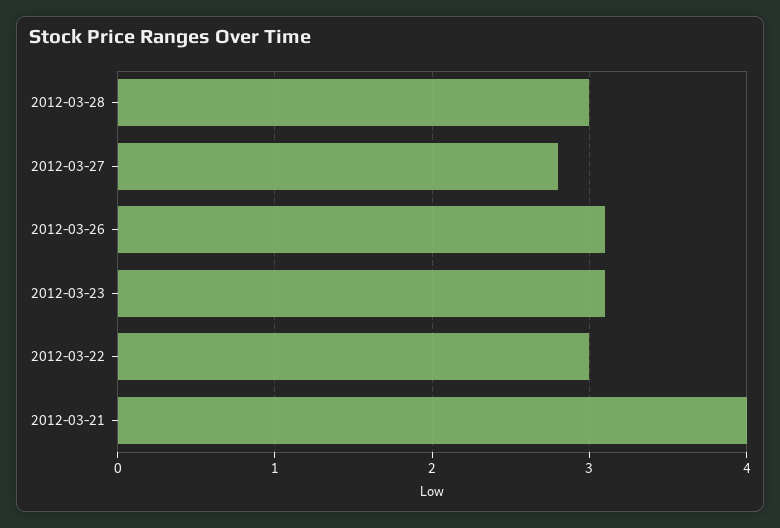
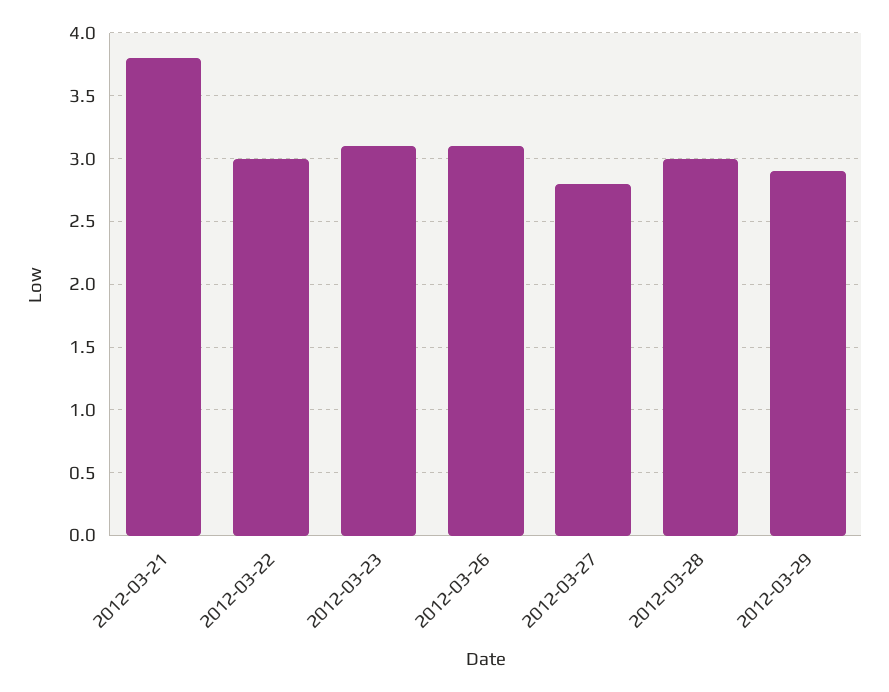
2012-03-21: 4 -> 3.8
2012-03-29: none -> 2.9

